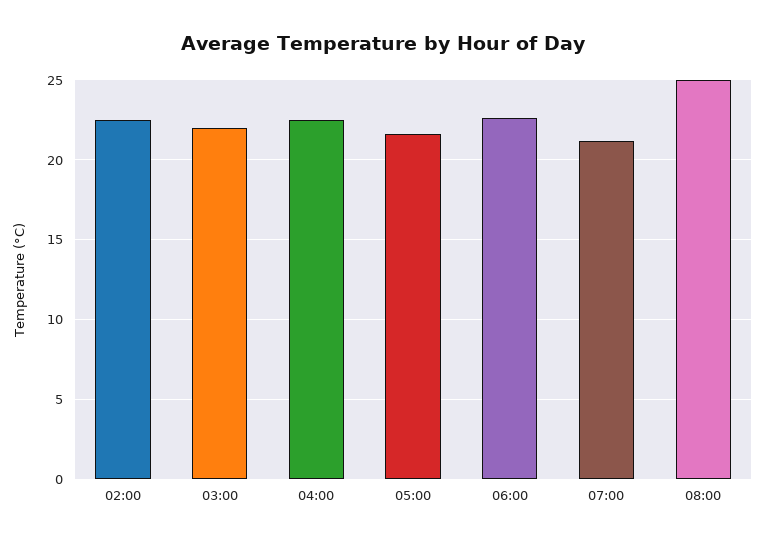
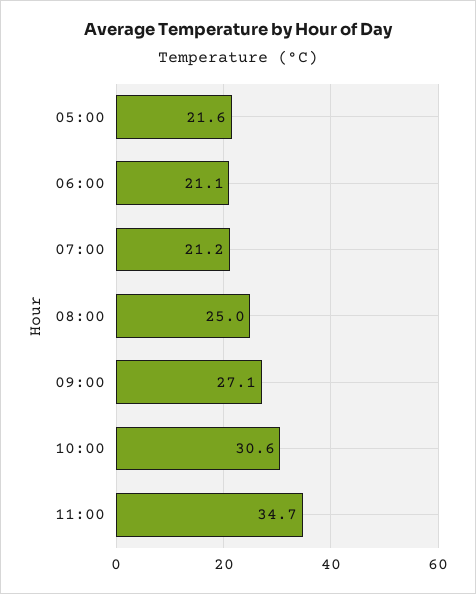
02:00: 22.5 -> none
03:00: 22 -> none
04:00: 22.5 -> none
06:00: 22.5 -> 21.1
09:00: none -> 27.1
10:00: none -> 30.6
11:00: none -> 34.7

